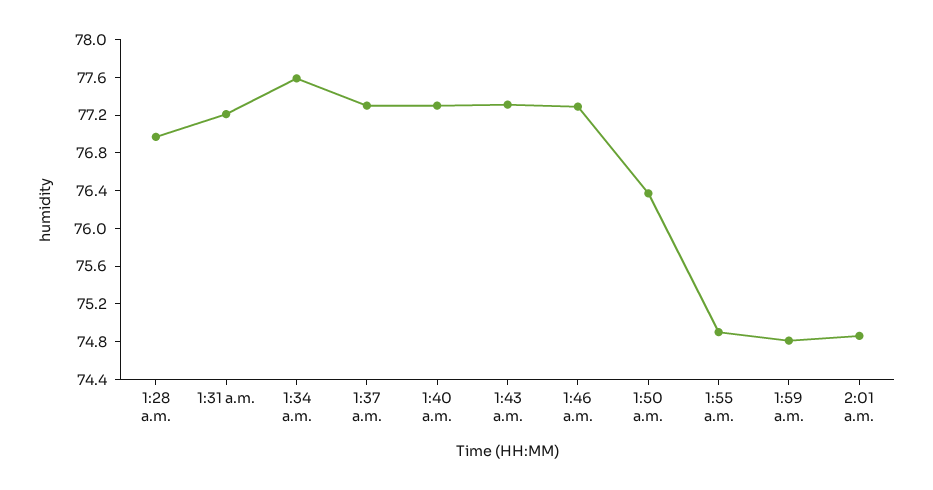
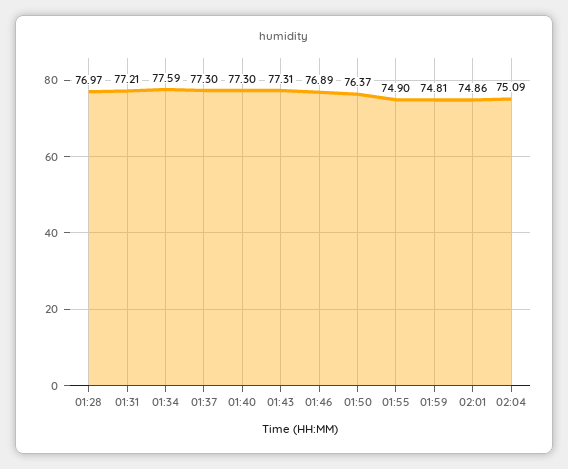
1:46 a.m.: 77.3 -> 76.89
02:04: none -> 75.09

